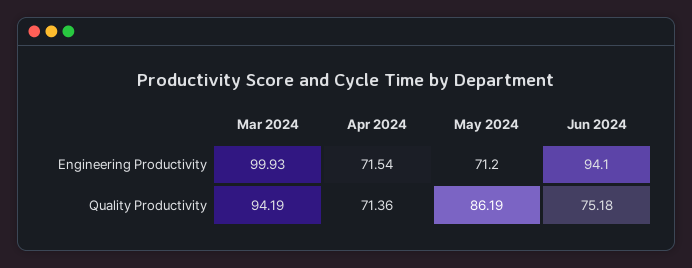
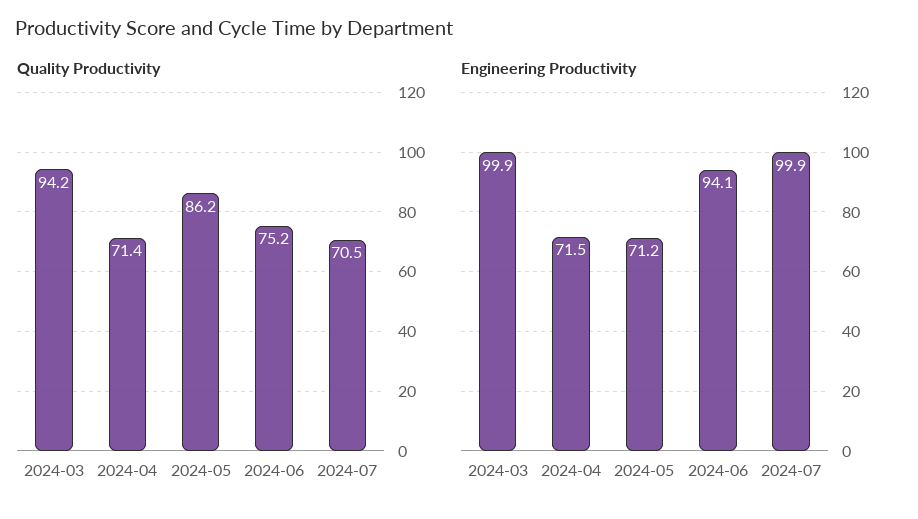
Quality Productivity, 2024-07: none -> 70.5
Engineering Productivity, 2024-07: none -> 99.9

